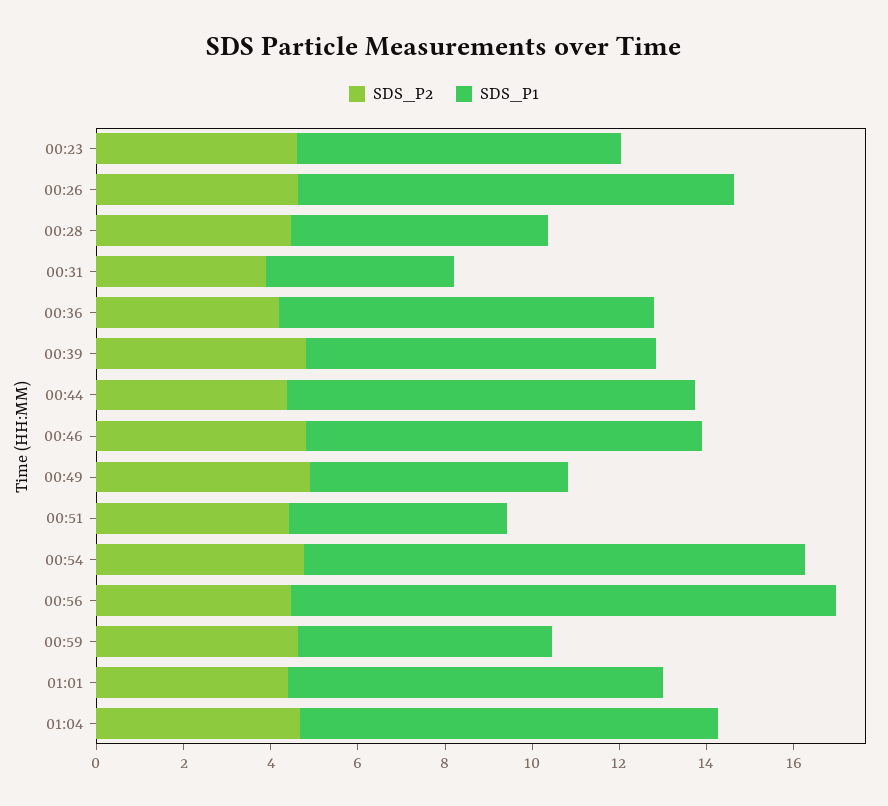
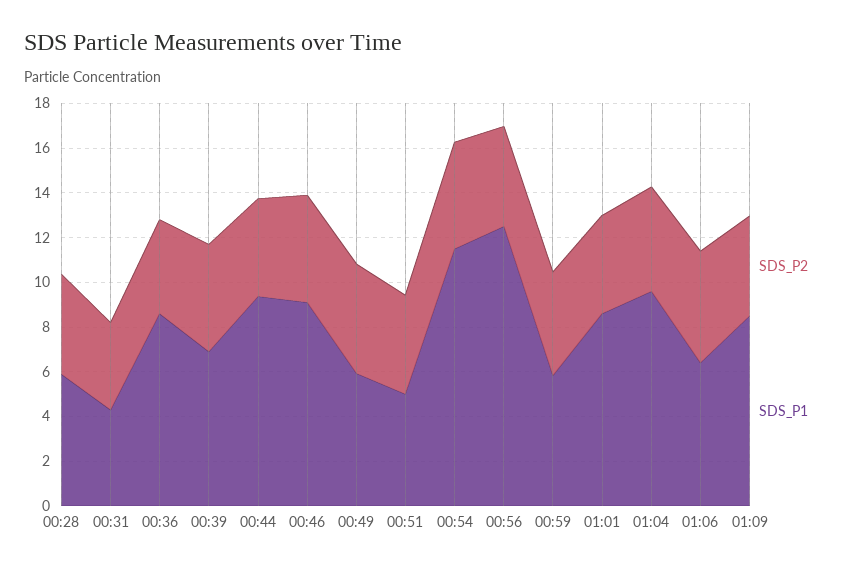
SDS_P2, 00:23: 4.5 -> none
SDS_P1, 00:23: 7.5 -> none
SDS_P2, 00:26: 4.5 -> none
SDS_P1, 00:26: 10 -> none
SDS_P1, 00:39: 8 -> 7
SDS_P2, 01:06: none -> 5
SDS_P1, 01:06: none -> 6.5
SDS_P2, 01:09: none -> 4.5
SDS_P1, 01:09: none -> 8.5

